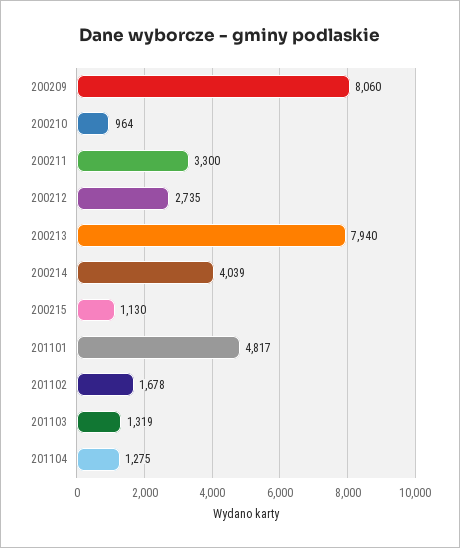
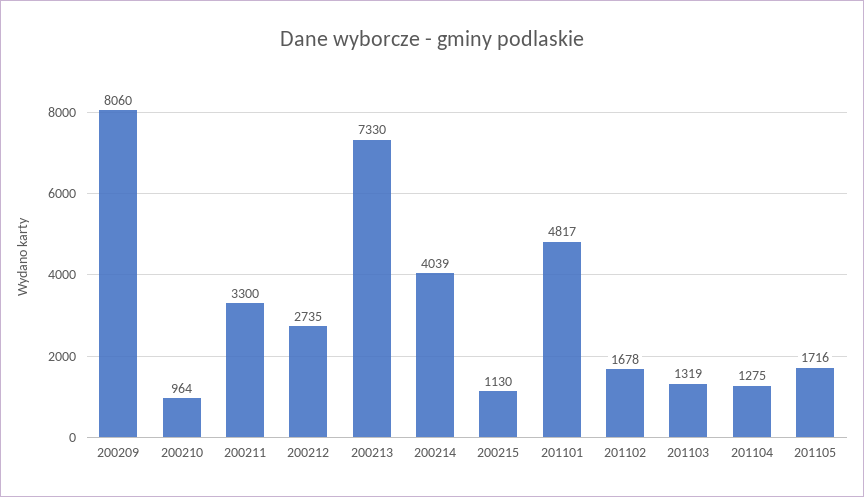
200213: 7940 -> 7330
201105: none -> 1716

